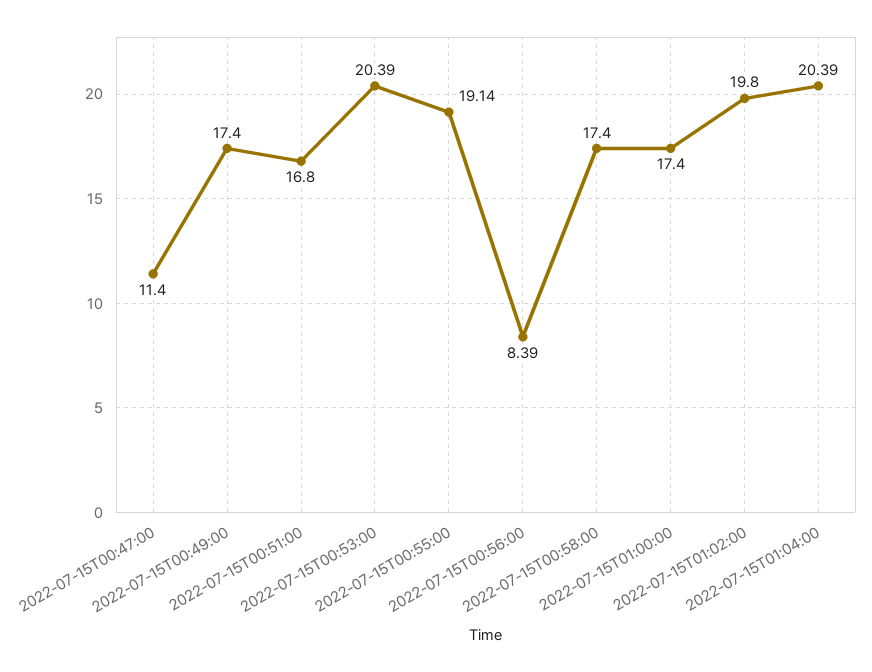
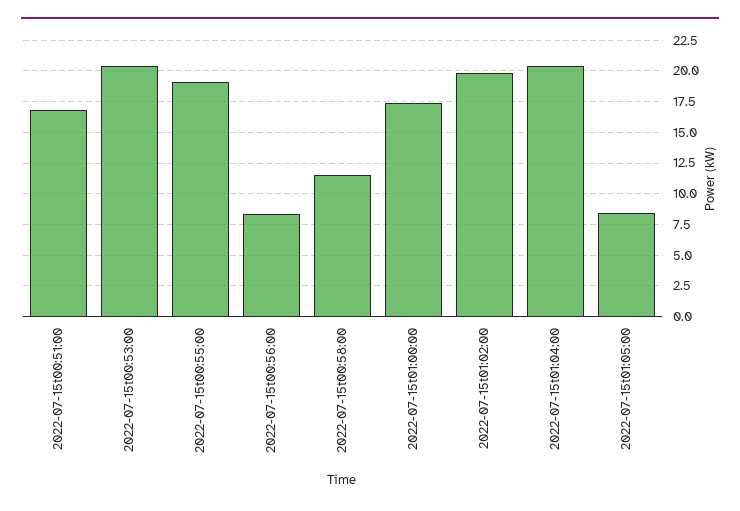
2022-07-15T00:47:00: 11.4 -> none
2022-07-15T00:49:00: 17.4 -> none
2022-07-15T00:58:00: 17.4 -> 11.5
2022-07-15t01:05:00: none -> 8.5

